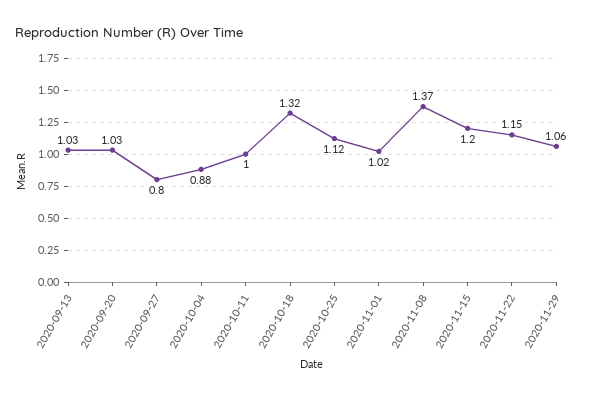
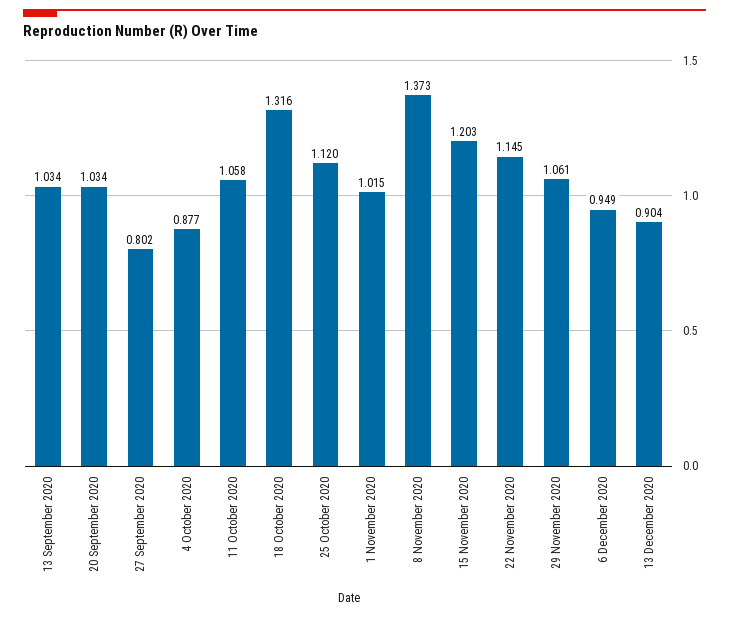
2020-10-11: 1 -> 1.058
6 December 2020: none -> 0.949
13 December 2020: none -> 0.904

